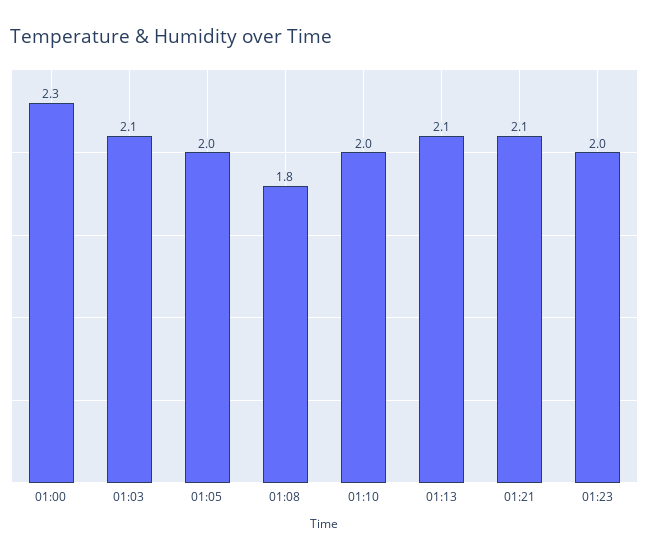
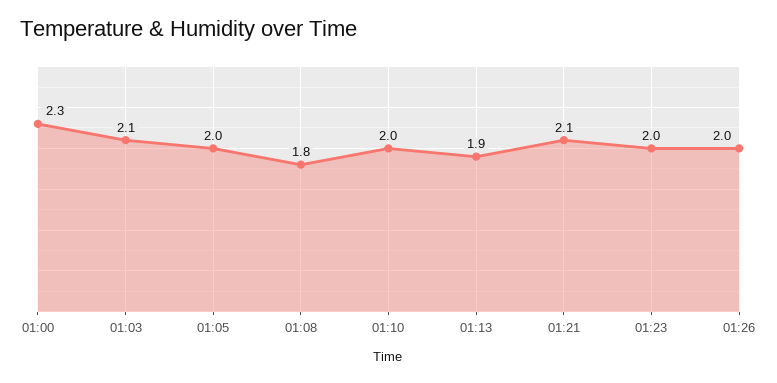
01:13: 2.1 -> 1.9
01:26: none -> 2

